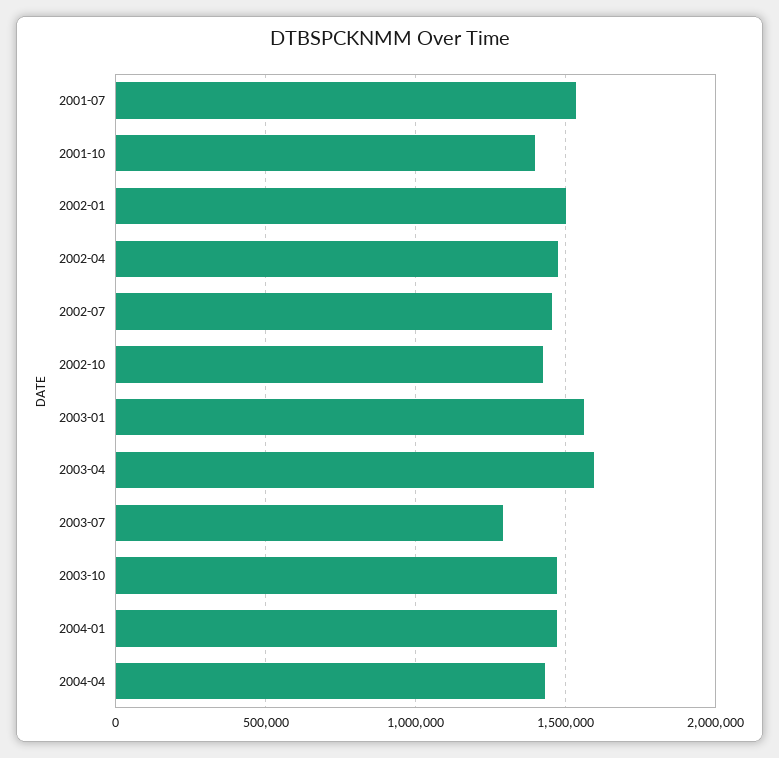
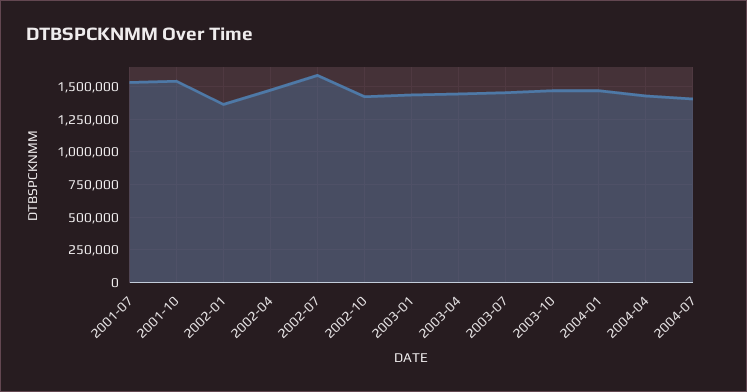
2001-10: 1400000 -> 1550000
2002-01: 1500000 -> 1350000
2002-07: 1450000 -> 1600000
2003-01: 1550000 -> 1450000
2003-04: 1600000 -> 1450000
2003-07: 1300000 -> 1450000
2004-07: none -> 1400000

